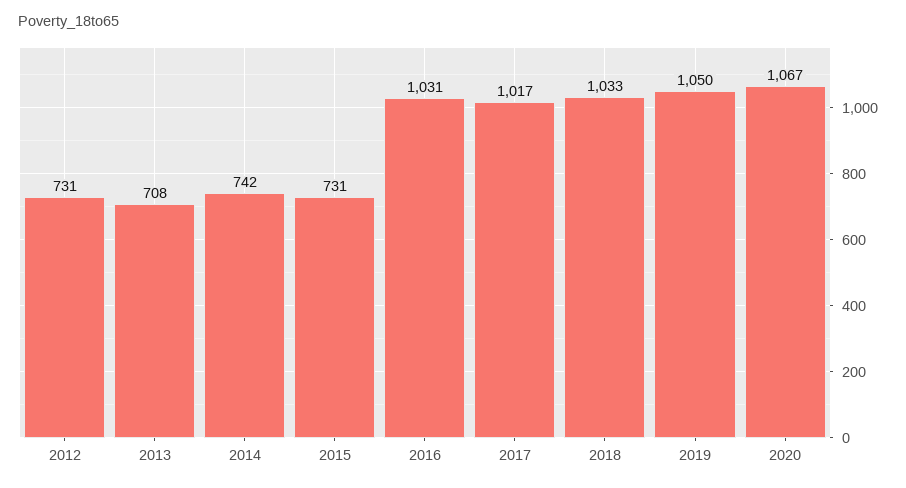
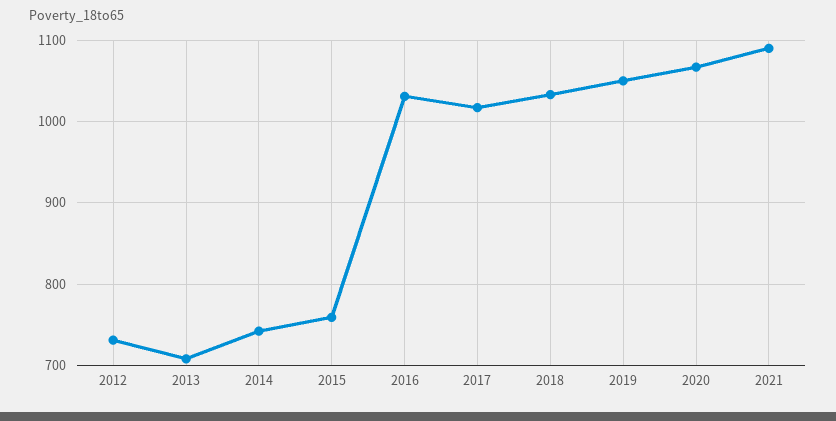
2015: 731 -> 760
2021: none -> 1090

